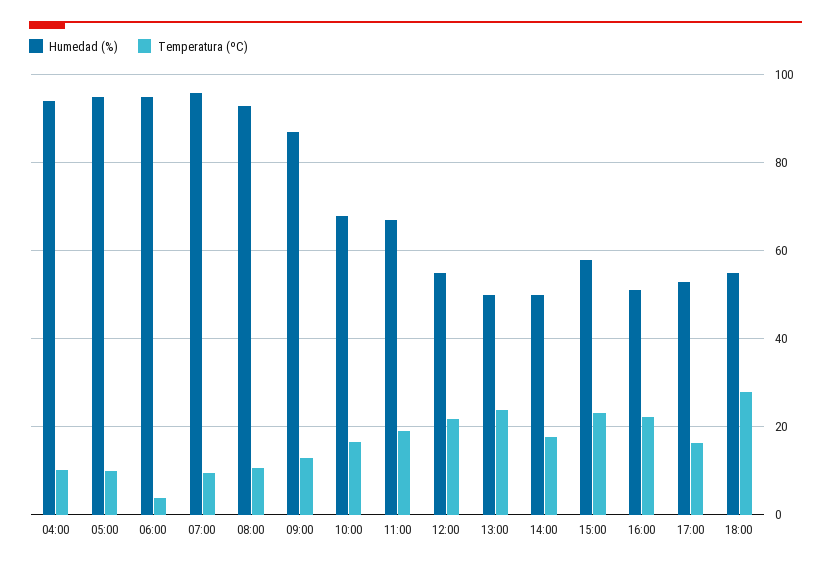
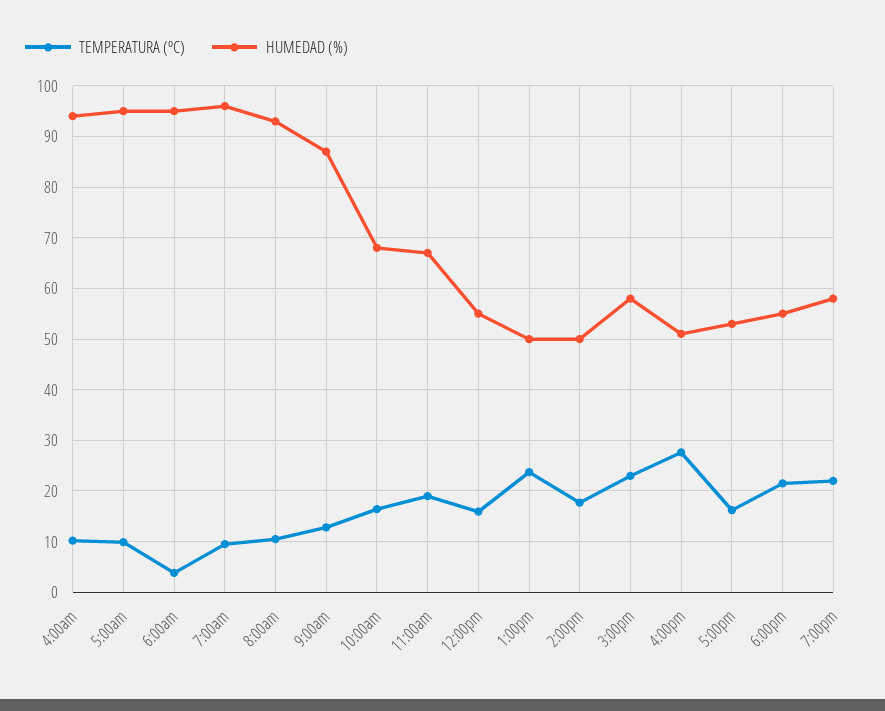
Temperatura (ºC), 12:00: 22 -> 16
Temperatura (ºC), 16:00: 22 -> 28
Temperatura (ºC), 18:00: 28 -> 22
Temperatura (ºC), 7:00pm: none -> 22
Humedad (%), 7:00pm: none -> 58

